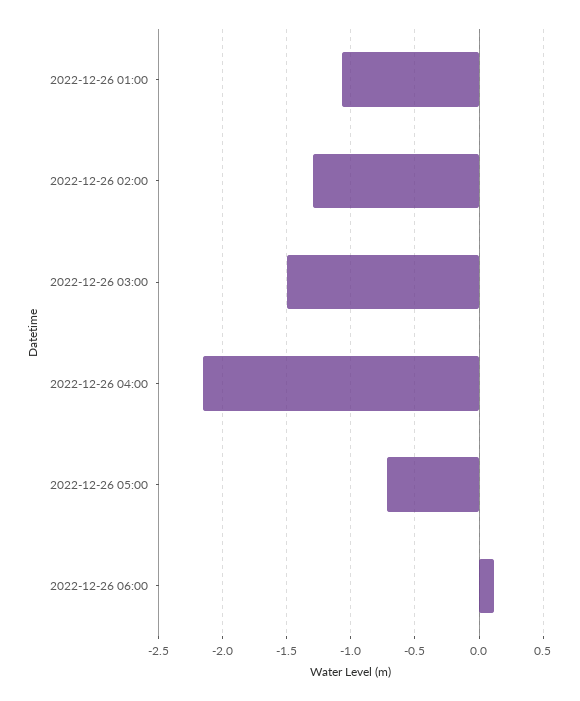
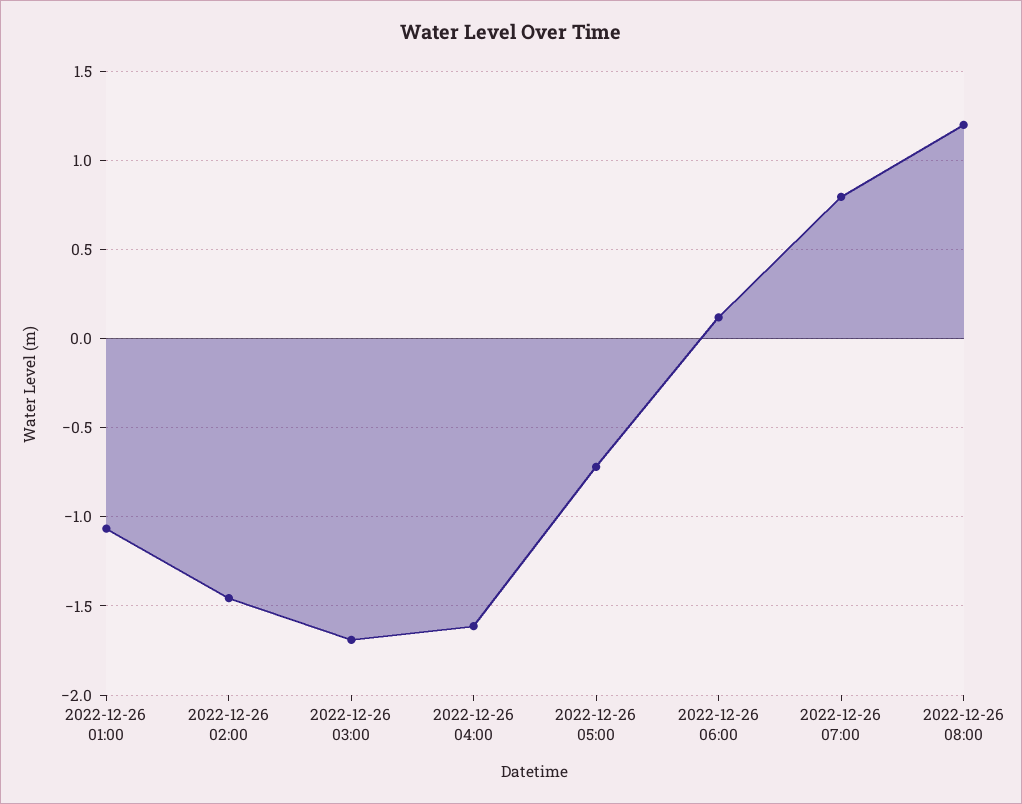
2022-12-26 02:00: -1.3 -> -1.45
2022-12-26 03:00: -1.5 -> -1.7
2022-12-26 04:00: -2.15 -> -1.6
2022-12-26 07:00: none -> 0.8
2022-12-26 08:00: none -> 1.2

